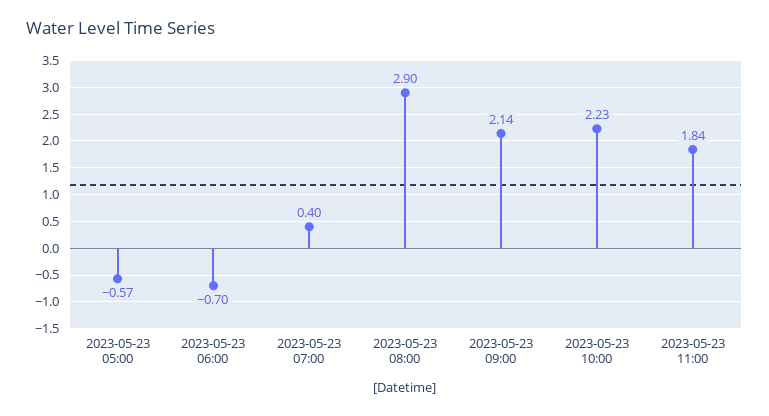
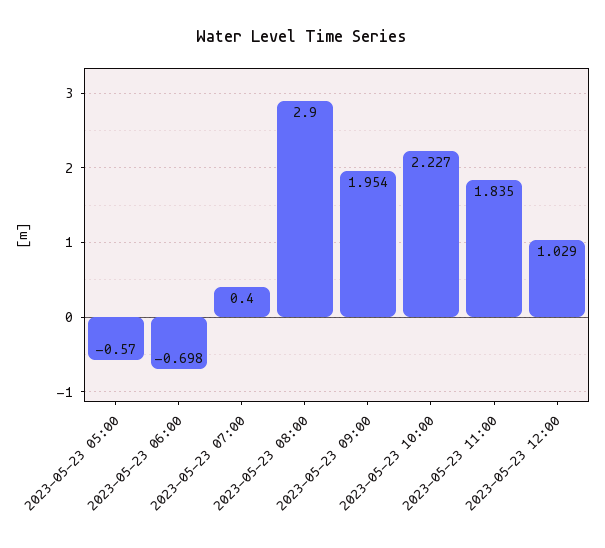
2023-05-23 09:00: 2.14 -> 1.954
2023-05-23 12:00: none -> 1.029

